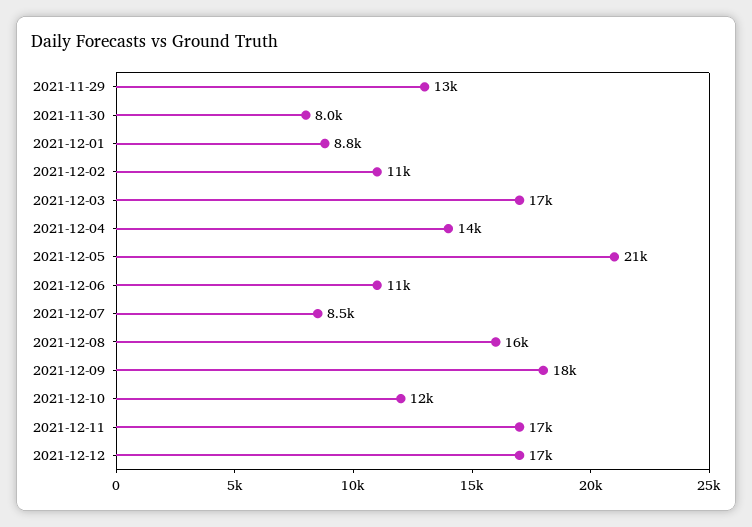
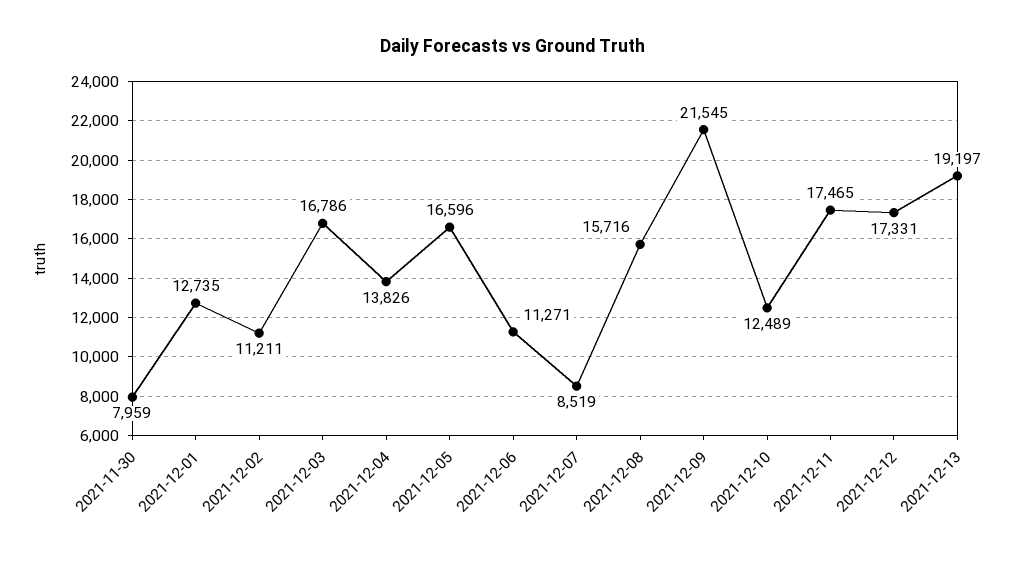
2021-11-29: 13000 -> none
2021-12-01: 8800 -> 12735
2021-12-05: 21000 -> 16596
2021-12-09: 18000 -> 21545
2021-12-13: none -> 19197

